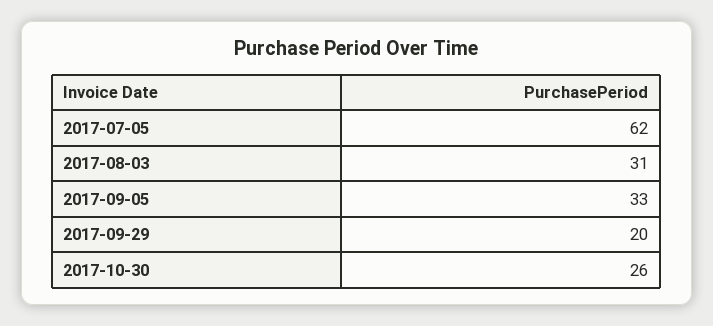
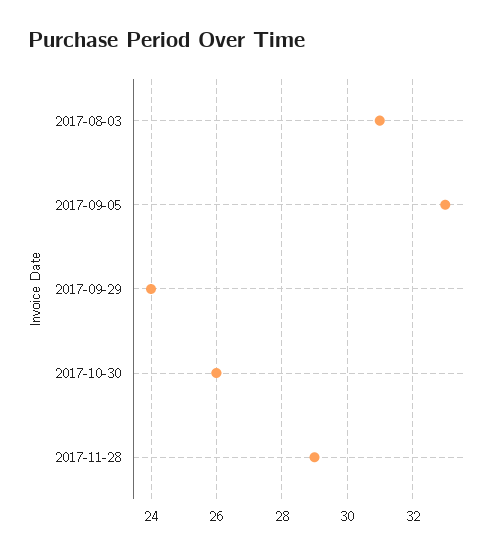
2017-07-05: 62 -> none
2017-09-29: 20 -> 24
2017-11-28: none -> 29

